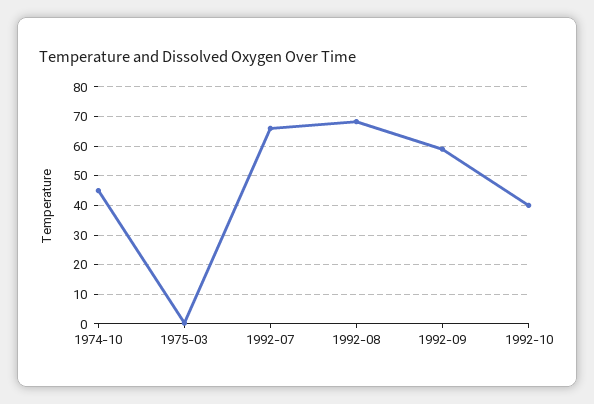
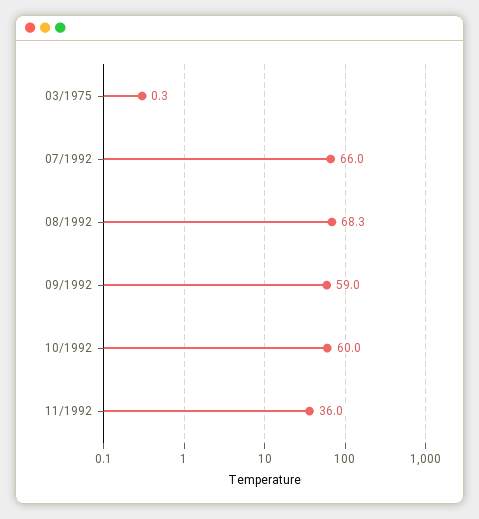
1974-10: 45 -> none
1992-10: 40 -> 60
11/1992: none -> 36

